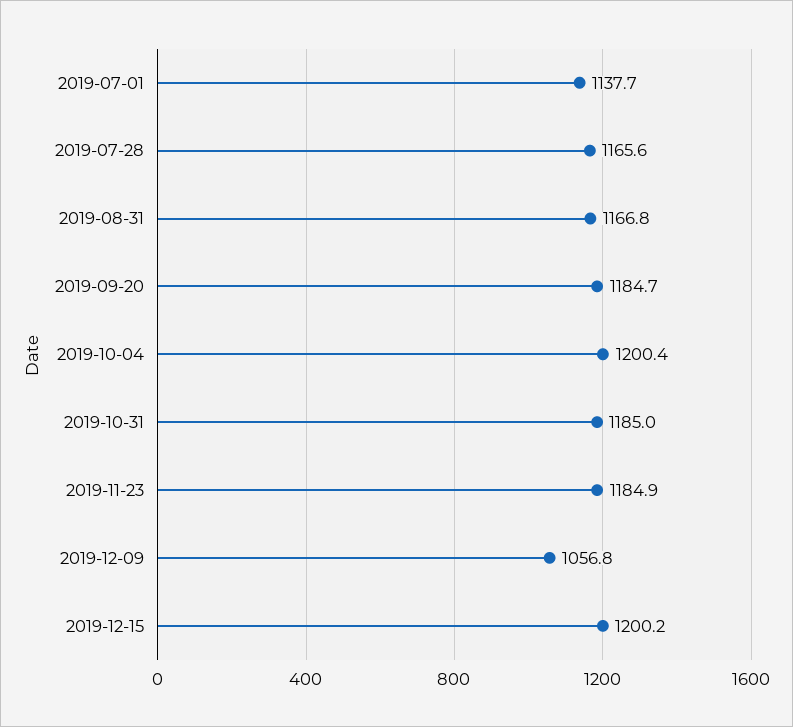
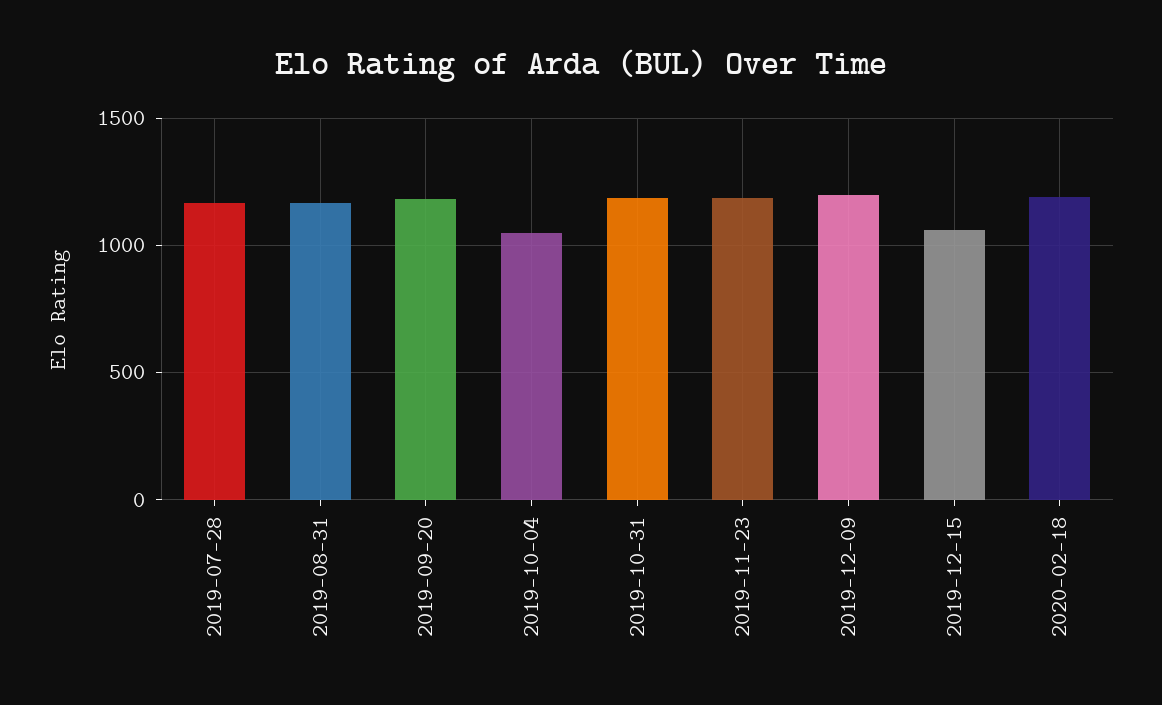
2019-07-01: 1137.7 -> none
2019-10-04: 1200.4 -> 1050
2019-12-09: 1056.8 -> 1200
2019-12-15: 1200.2 -> 1050
2020-02-18: none -> 1200

